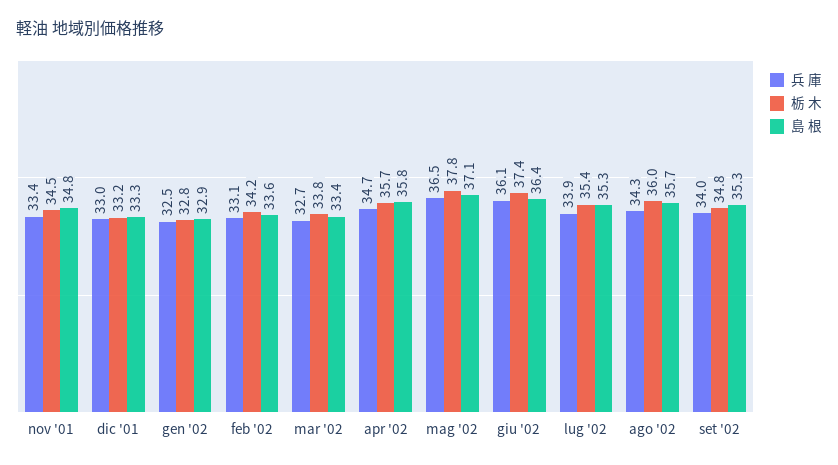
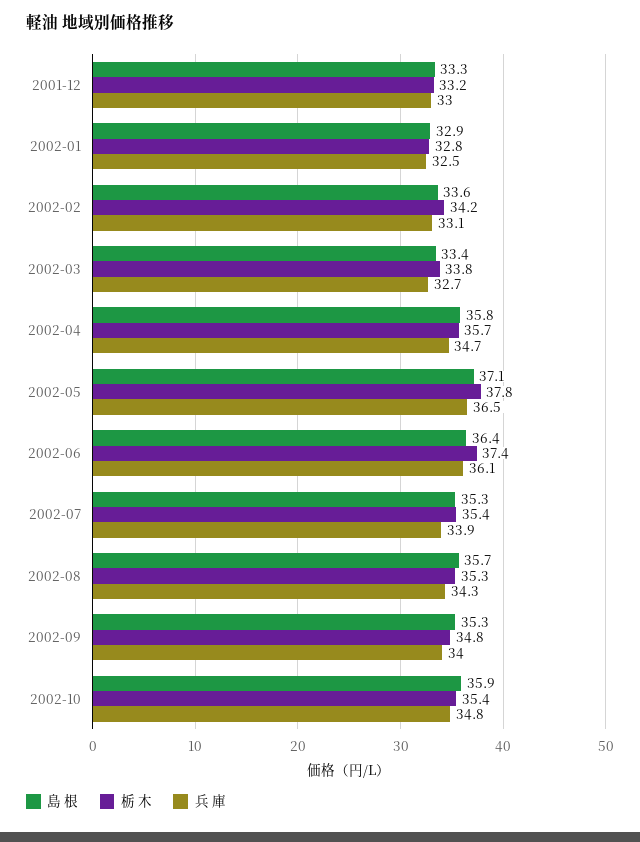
兵 庫, nov '01: 33.4 -> none
栃 木, nov '01: 34.5 -> none
島 根, nov '01: 34.8 -> none
栃 木, ago '02: 36 -> 35.3
島 根, 2002-10: none -> 35.9
栃 木, 2002-10: none -> 35.4
兵 庫, 2002-10: none -> 34.8

